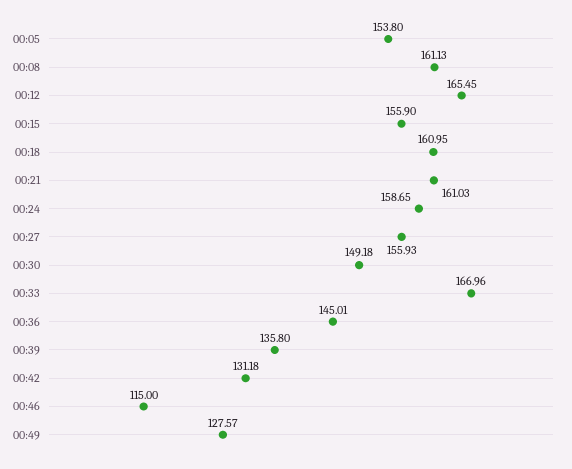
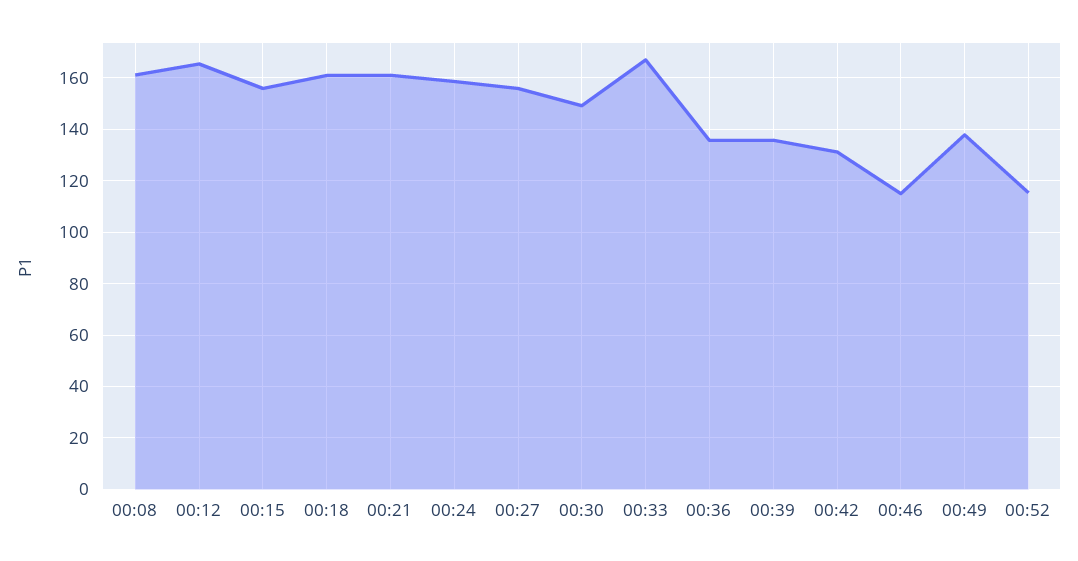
00:05: 153.8 -> none
00:36: 145.01 -> 135
00:49: 127.57 -> 137.5
00:52: none -> 115

